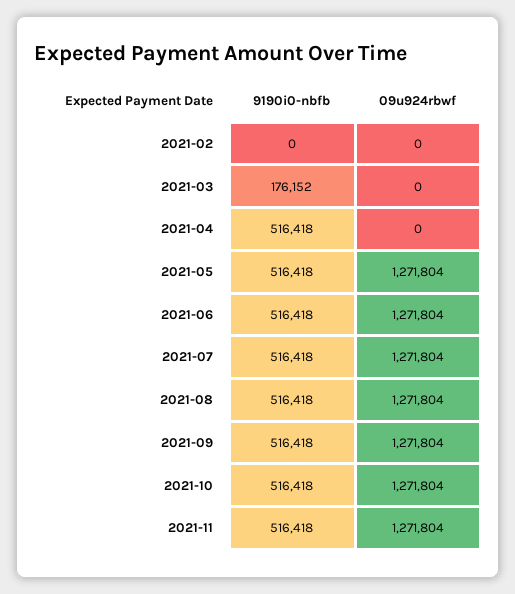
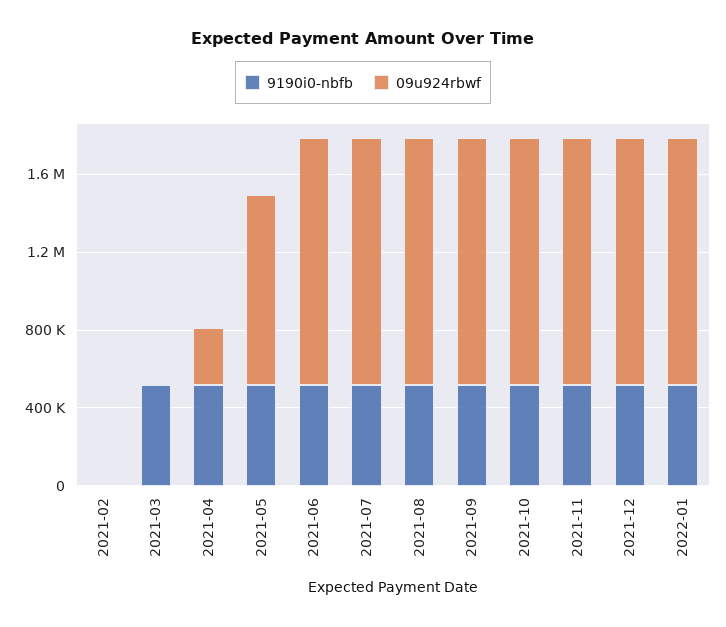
9190i0-nbfb, 2021-03: 176152 -> 500000
09u924rbwf, 2021-04: 0 -> 300000
09u924rbwf, 2021-05: 1271804 -> 1000000
9190i0-nbfb, 2021-12: none -> 500000
09u924rbwf, 2021-12: none -> 1300000
9190i0-nbfb, 2022-01: none -> 500000
09u924rbwf, 2022-01: none -> 1300000

